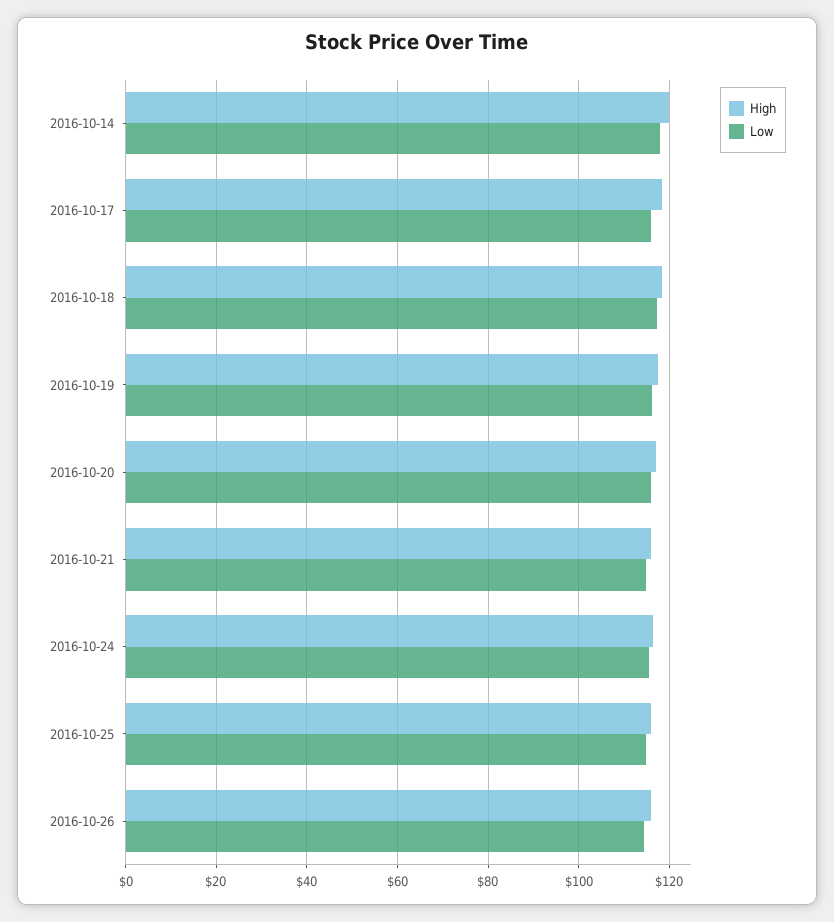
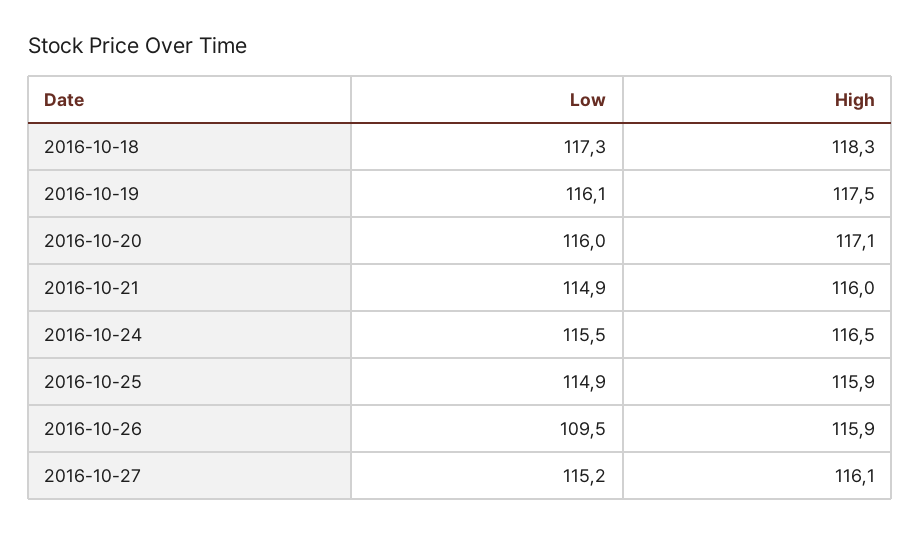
High, 2016-10-14: 120 -> none
Low, 2016-10-14: 118 -> none
High, 2016-10-17: 118 -> none
Low, 2016-10-17: 116 -> none
Low, 2016-10-26: 114 -> 109.5
Low, 2016-10-27: none -> 115.2
High, 2016-10-27: none -> 116.1

